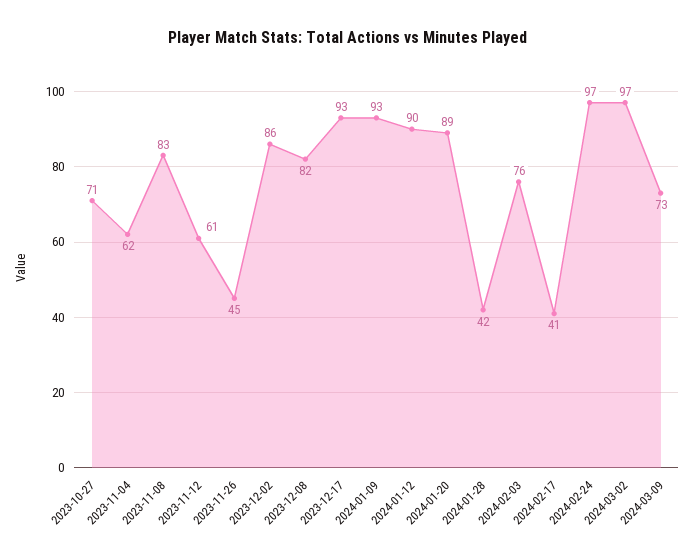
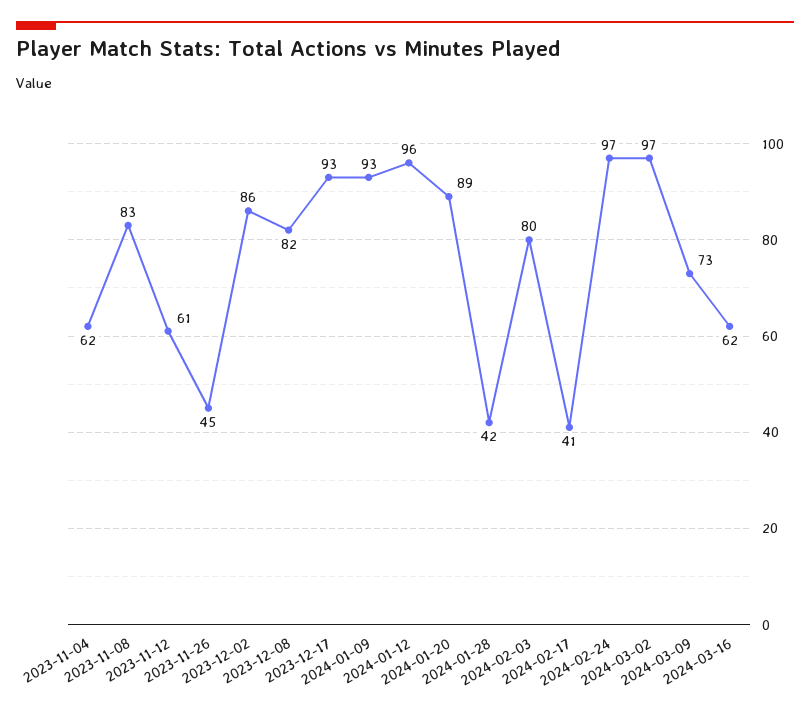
2023-10-27: 71 -> none
2024-01-12: 90 -> 96
2024-02-03: 76 -> 80
2024-03-16: none -> 62

